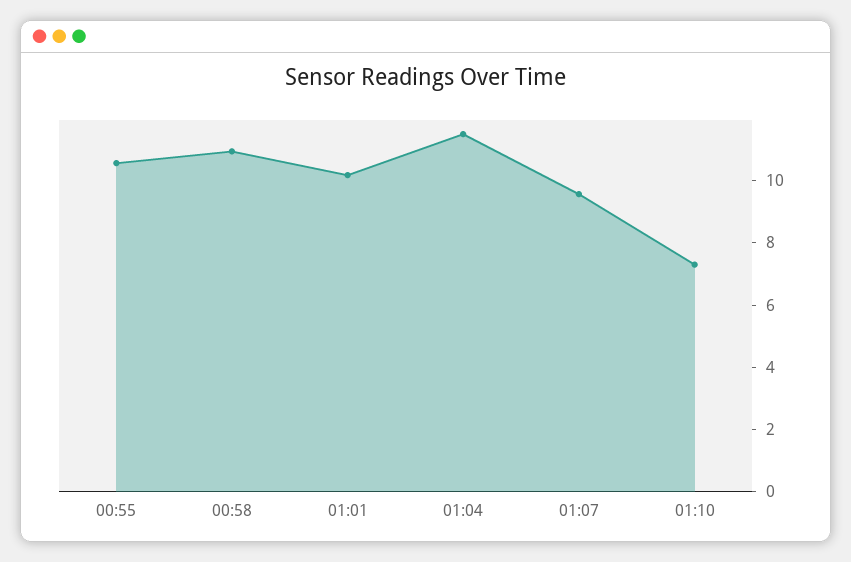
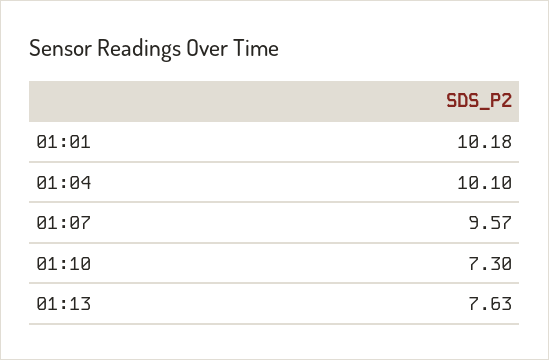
00:55: 10.5 -> none
00:58: 11 -> none
01:04: 11.5 -> 10.1
01:13: none -> 7.63

